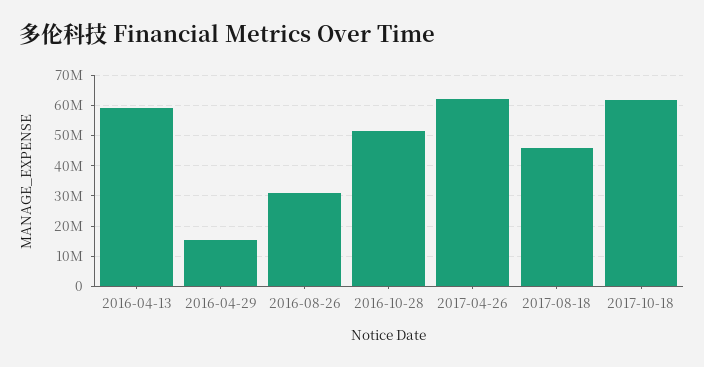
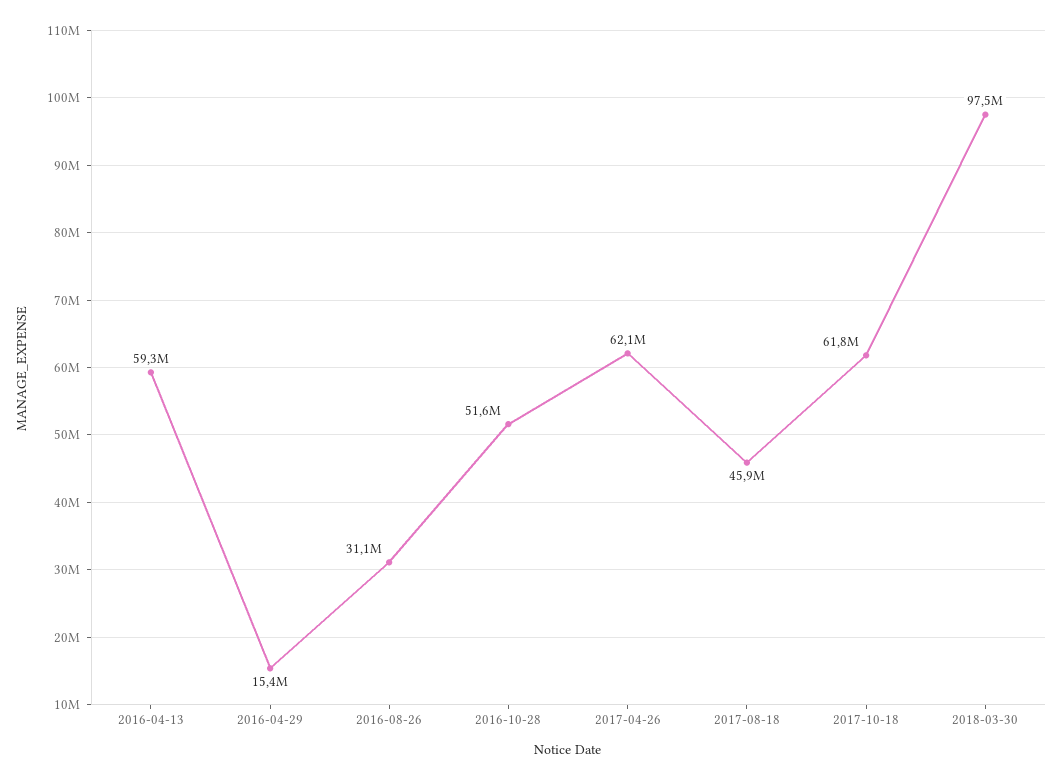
2018-03-30: none -> 97500000

